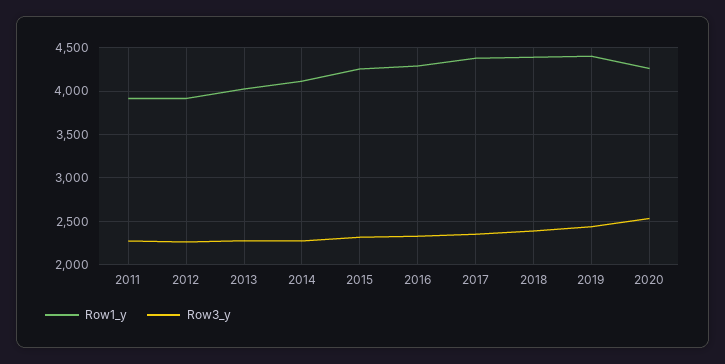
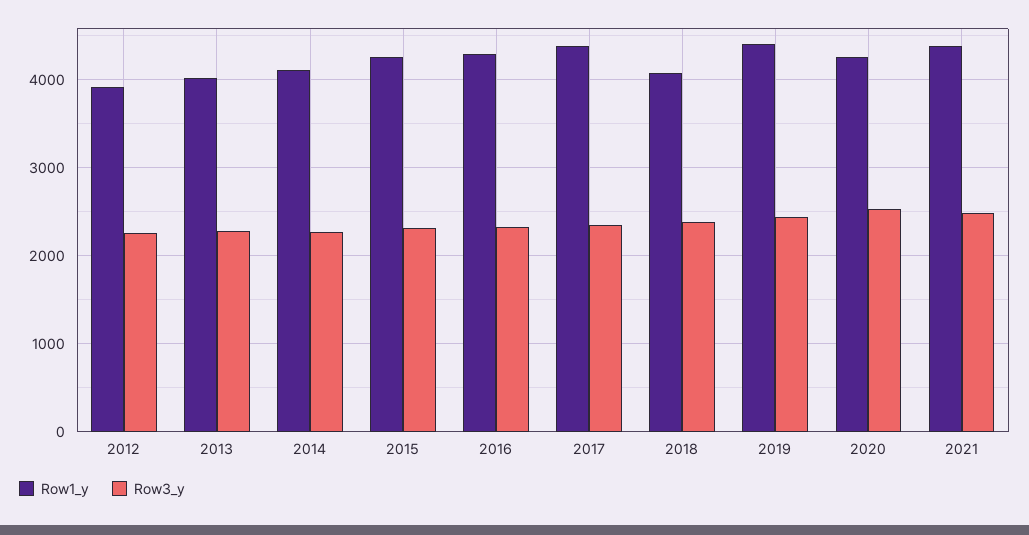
Row1_y, 2011: 3900 -> none
Row3_y, 2011: 2300 -> none
Row1_y, 2018: 4400 -> 4100
Row1_y, 2021: none -> 4400
Row3_y, 2021: none -> 2500

